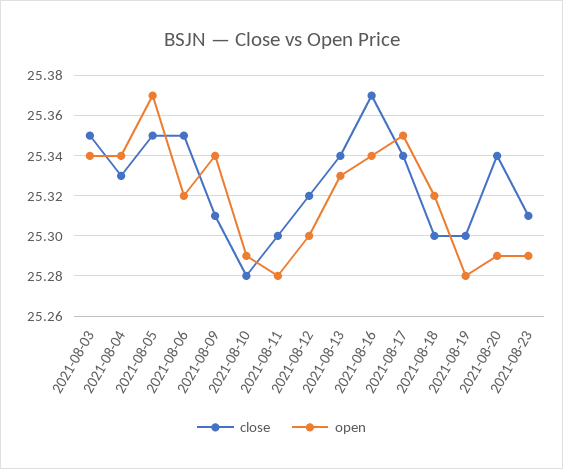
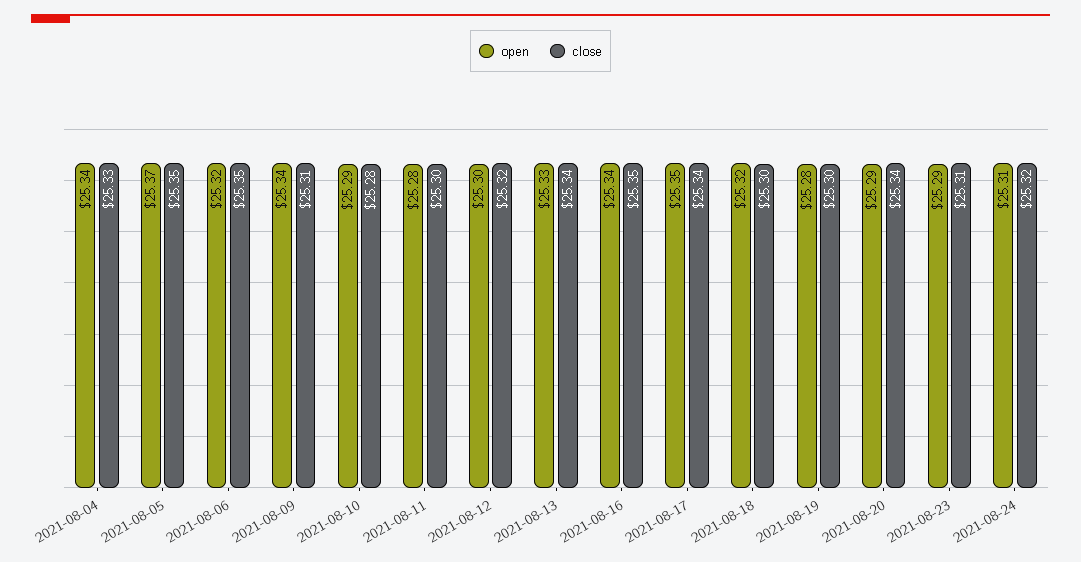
close, 2021-08-03: 25.35 -> none
open, 2021-08-03: 25.34 -> none
close, 2021-08-16: 25.37 -> 25.35
open, 2021-08-24: none -> 25.31
close, 2021-08-24: none -> 25.32

